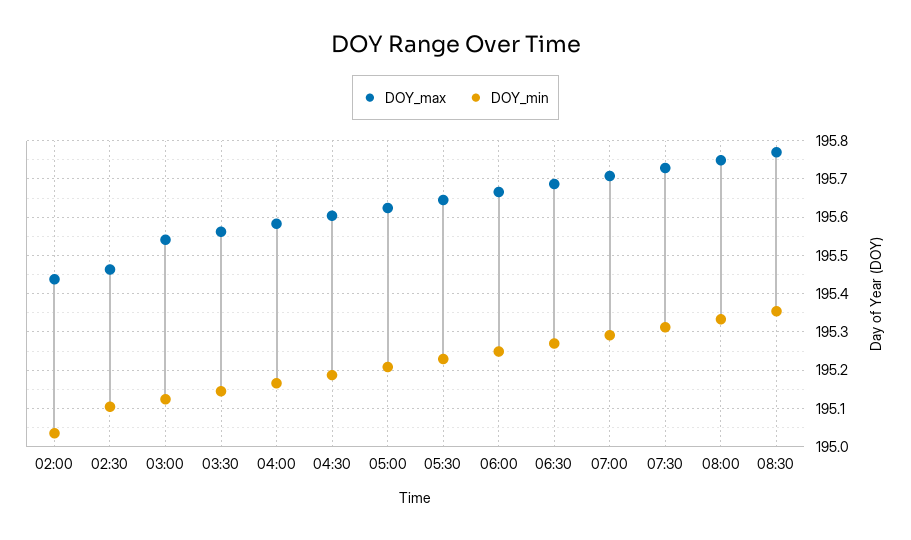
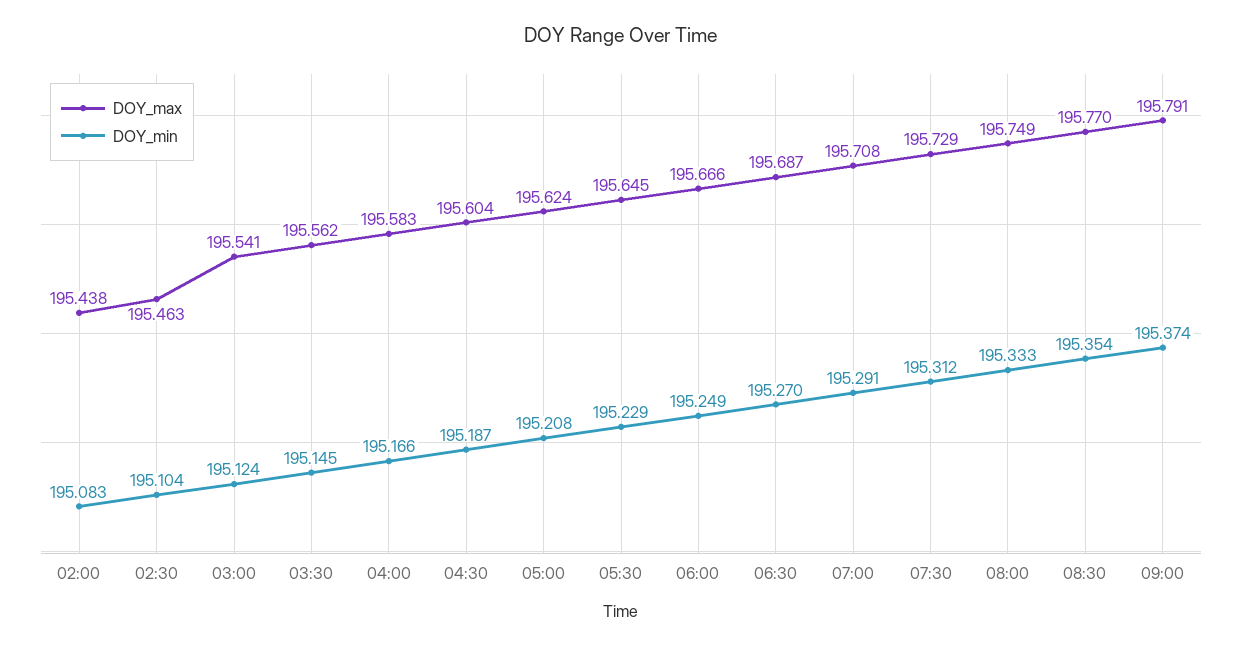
DOY_min, 02:00: 195.04 -> 195.083
DOY_max, 09:00: none -> 195.791
DOY_min, 09:00: none -> 195.374

